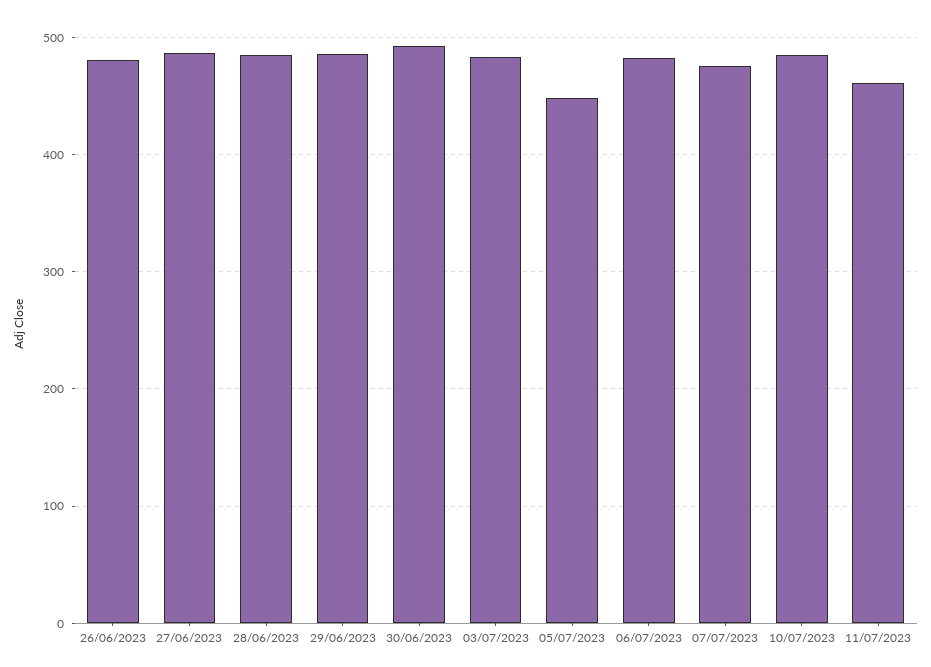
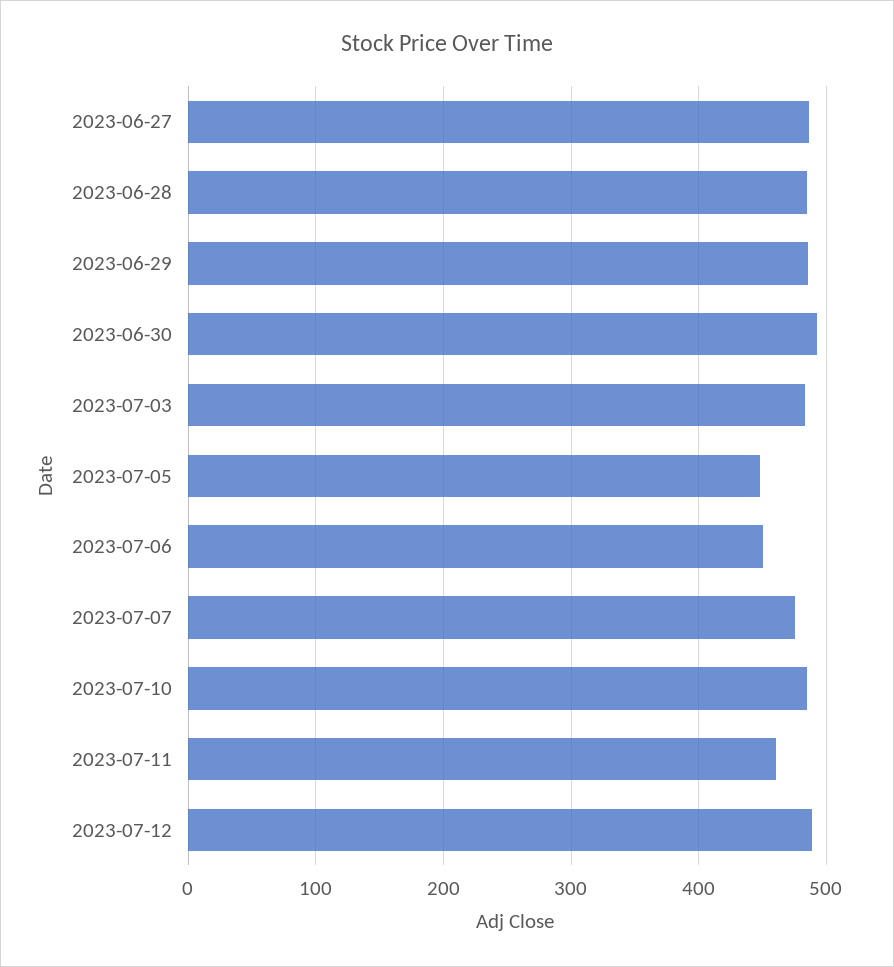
26/06/2023: 480 -> none
06/07/2023: 480 -> 450
2023-07-12: none -> 490

